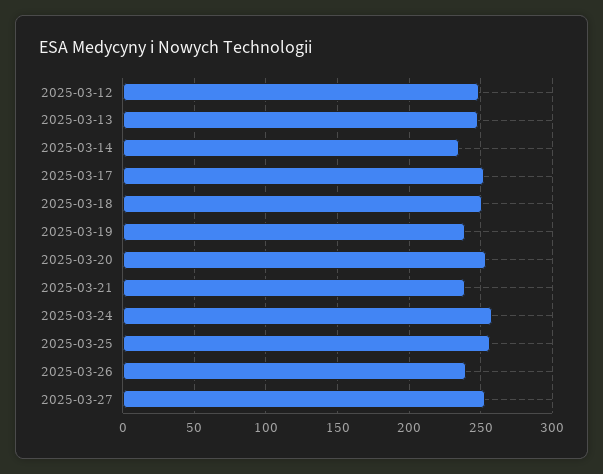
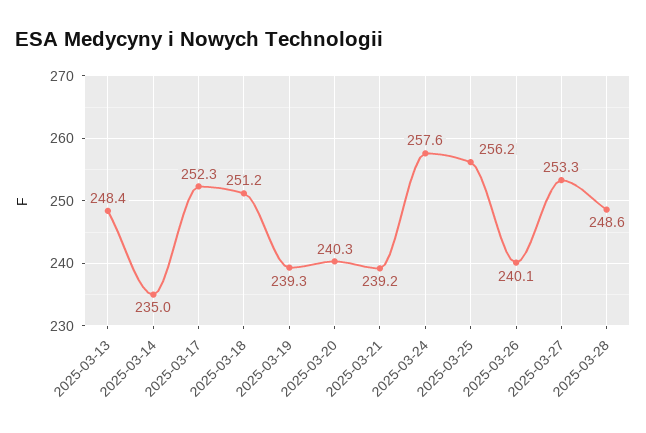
2025-03-12: 250 -> none
2025-03-20: 255 -> 240.3
2025-03-28: none -> 248.6

